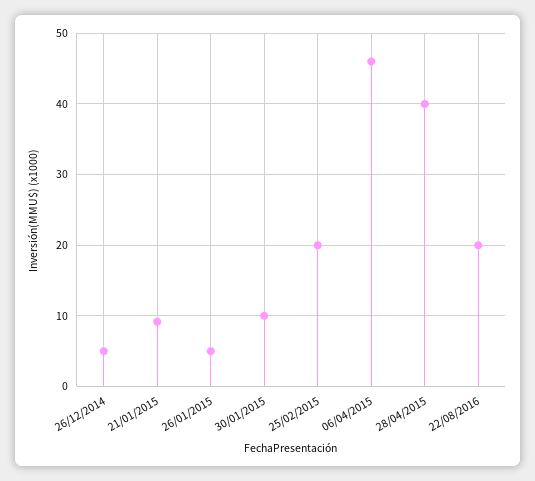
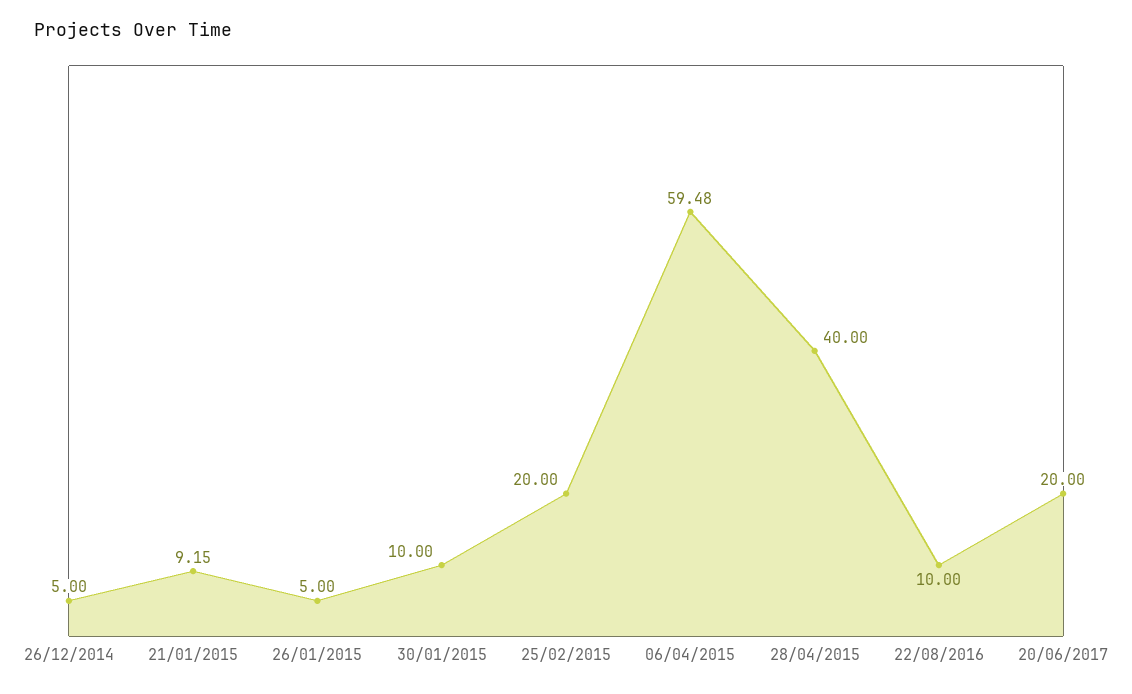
06/04/2015: 46 -> 59.48
22/08/2016: 20 -> 10
20/06/2017: none -> 20

